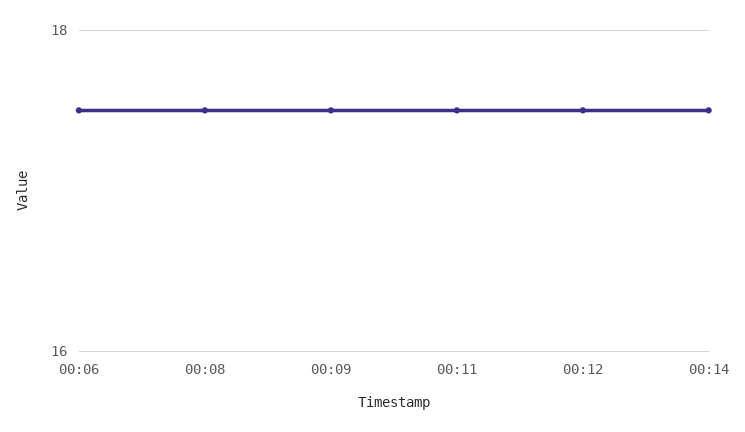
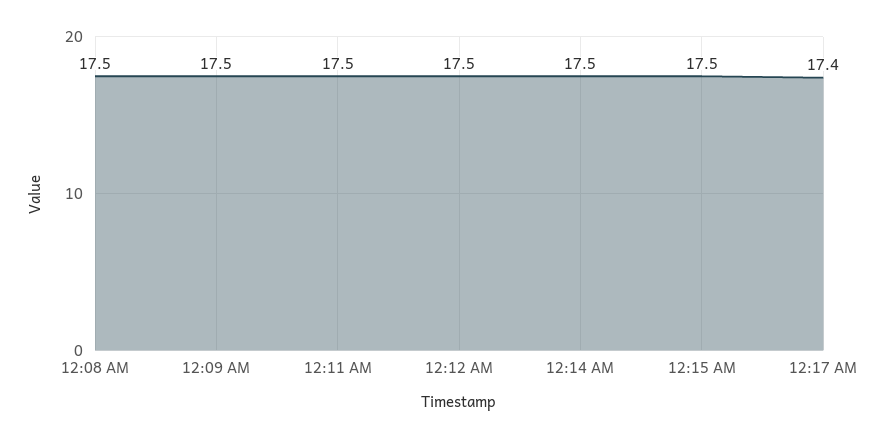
00:06: 17.5 -> none
12:15 AM: none -> 17.5
12:17 AM: none -> 17.4

